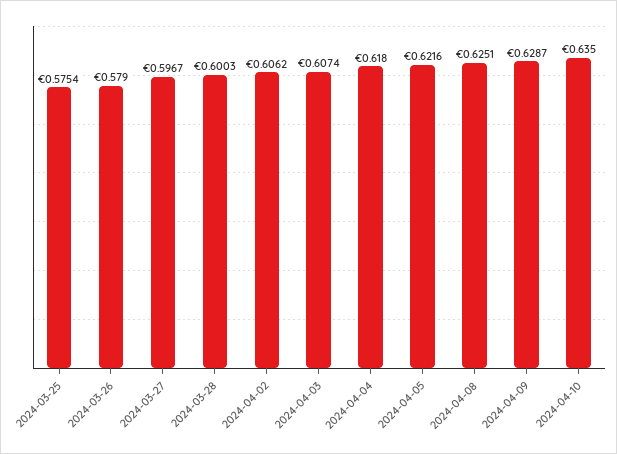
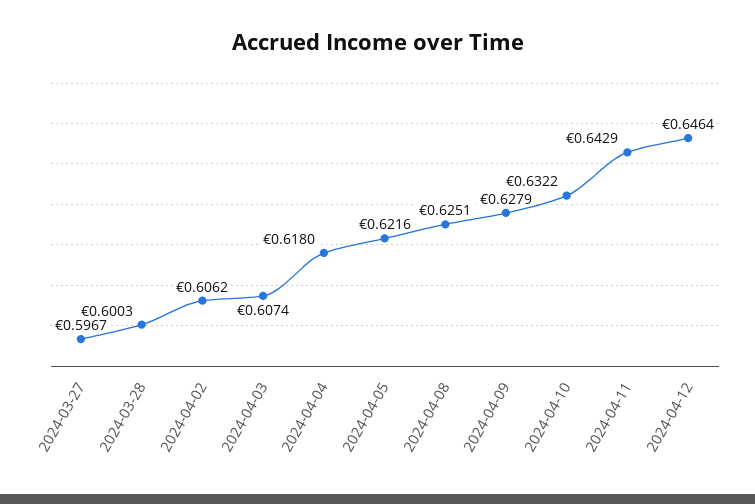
2024-03-25: 0.5754 -> none
2024-03-26: 0.579 -> none
2024-04-09: 0.6287 -> 0.6279
2024-04-10: 0.635 -> 0.6322
2024-04-11: none -> 0.6429
2024-04-12: none -> 0.6464

